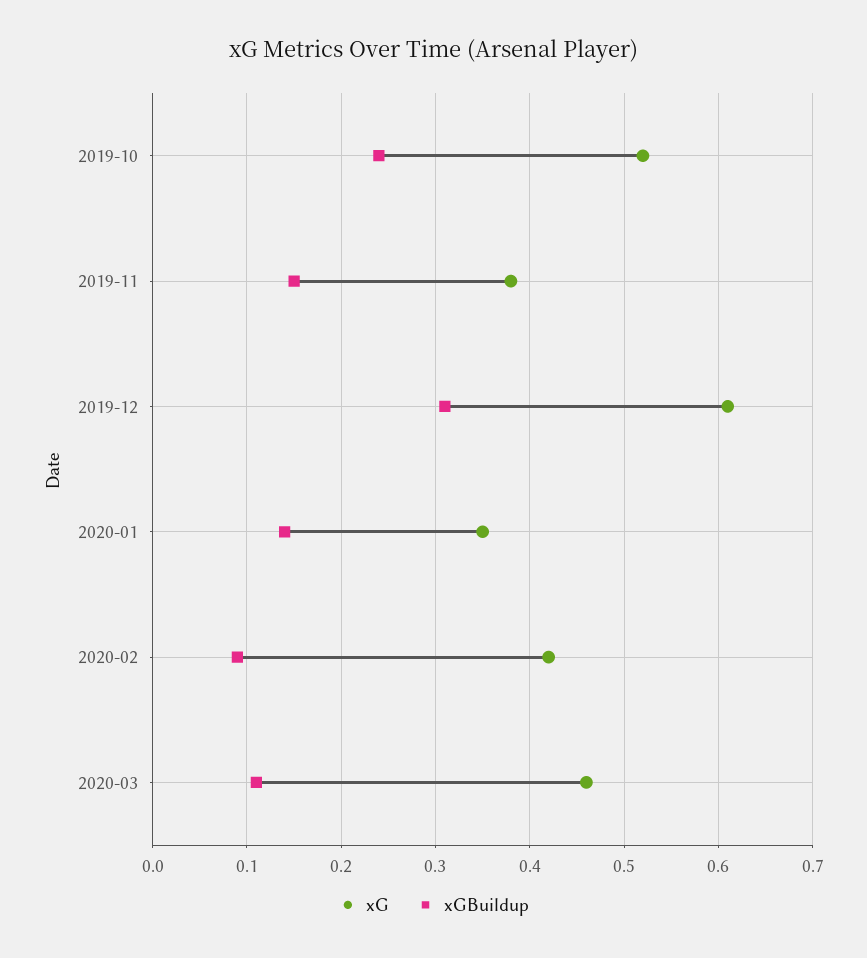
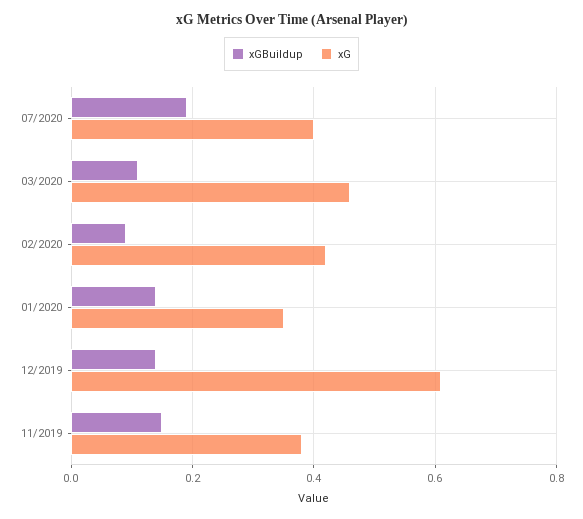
xG, 2019-10: 0.52 -> none
xGBuildup, 2019-10: 0.24 -> none
xGBuildup, 2019-12: 0.31 -> 0.15
xGBuildup, 07/2020: none -> 0.2
xG, 07/2020: none -> 0.4

